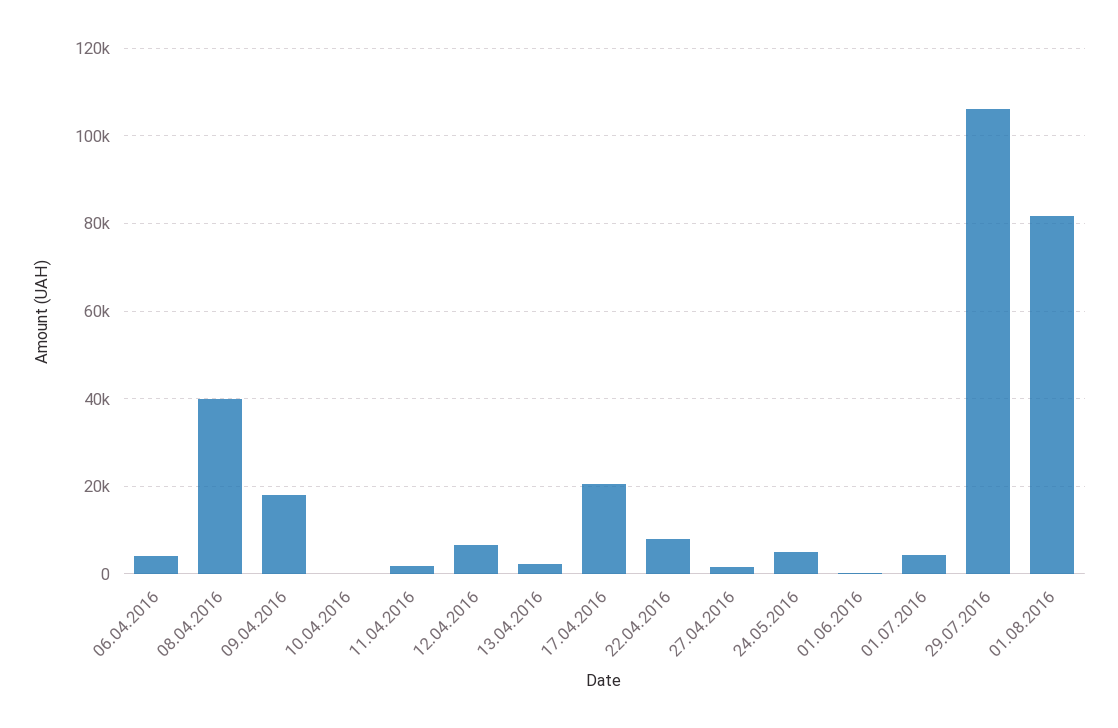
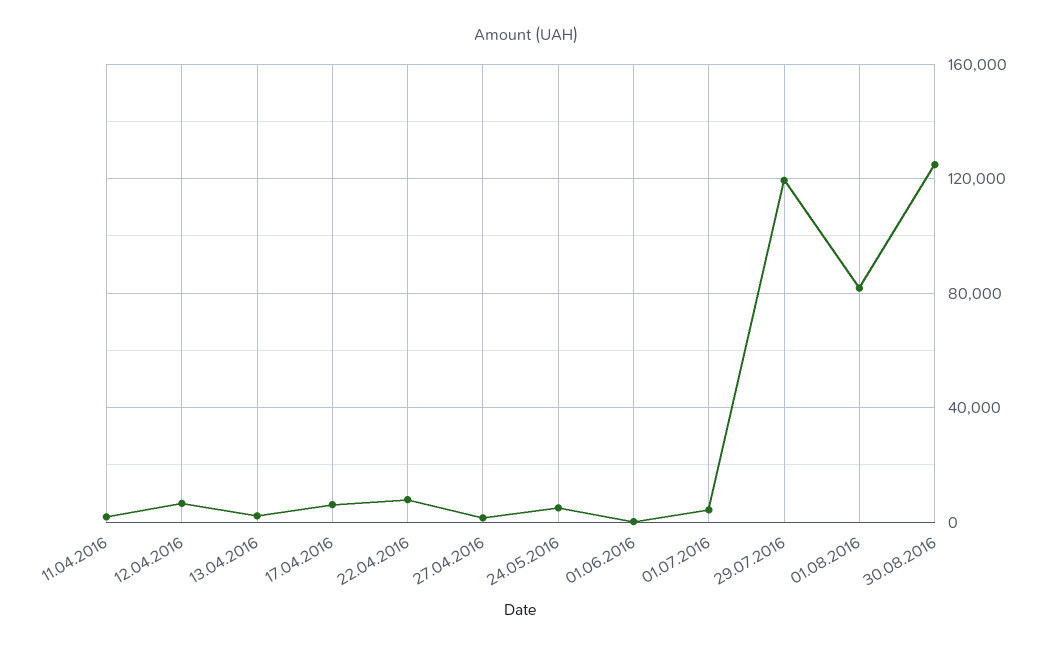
06.04.2016: 4000 -> none
08.04.2016: 40000 -> none
09.04.2016: 18000 -> none
10.04.2016: 0 -> none
17.04.2016: 20000 -> 5000
29.07.2016: 106000 -> 120000
30.08.2016: none -> 125000

